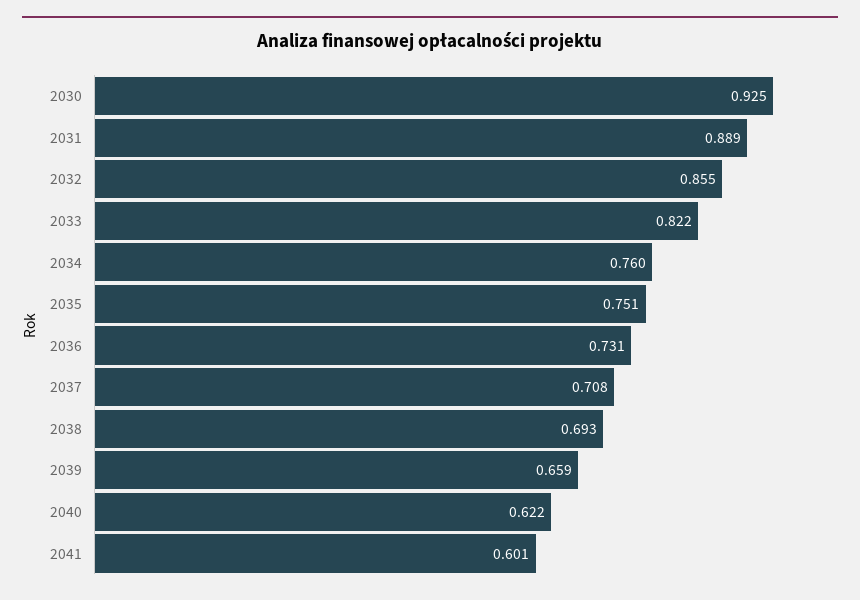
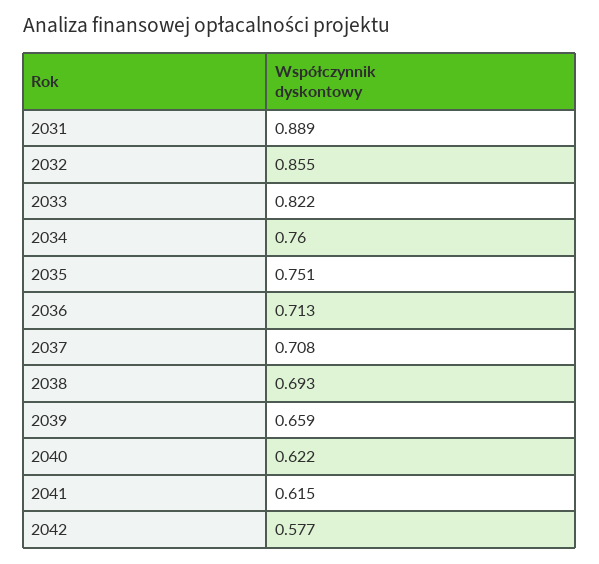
2030: 0.925 -> none
2036: 0.731 -> 0.713
2041: 0.601 -> 0.615
2042: none -> 0.577

